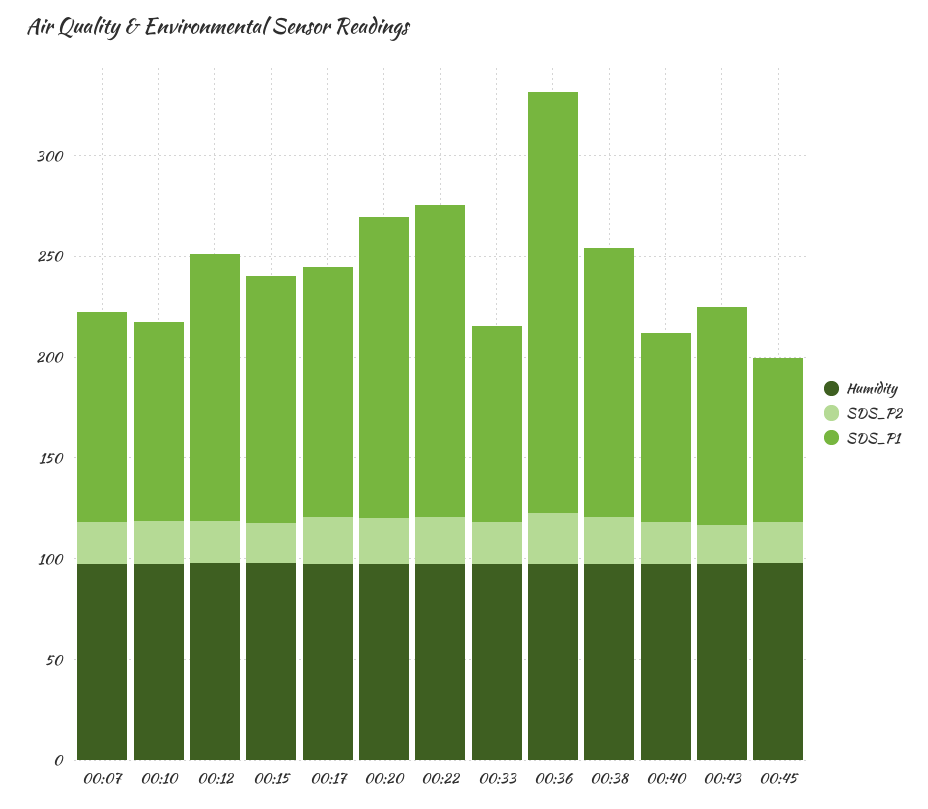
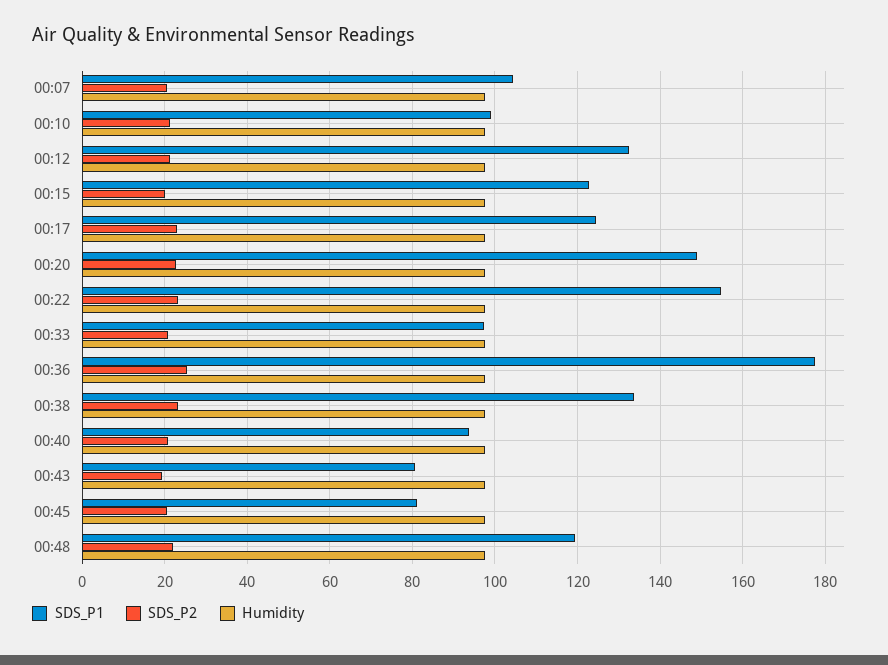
SDS_P1, 00:36: 210 -> 178
SDS_P1, 00:43: 110 -> 80
SDS_P1, 00:48: none -> 120
SDS_P2, 00:48: none -> 22
Humidity, 00:48: none -> 98

